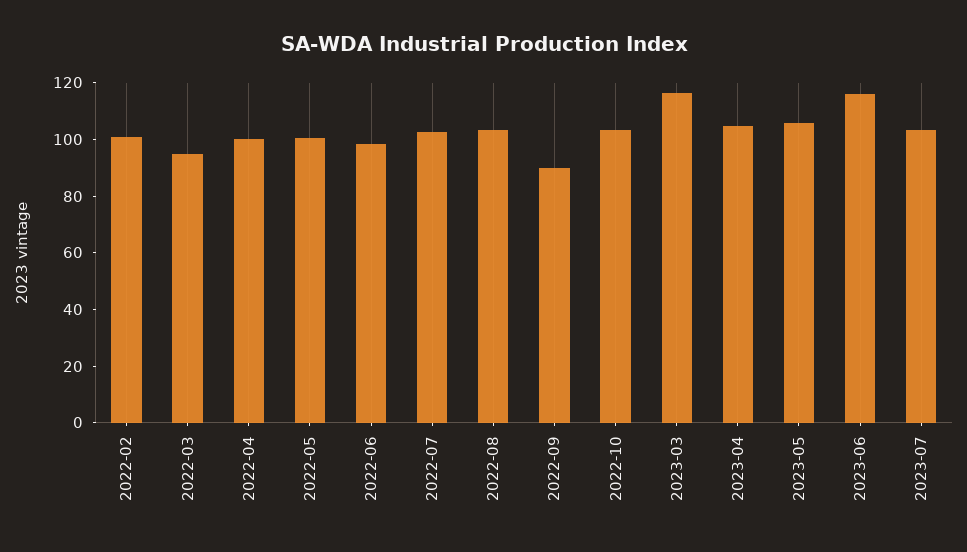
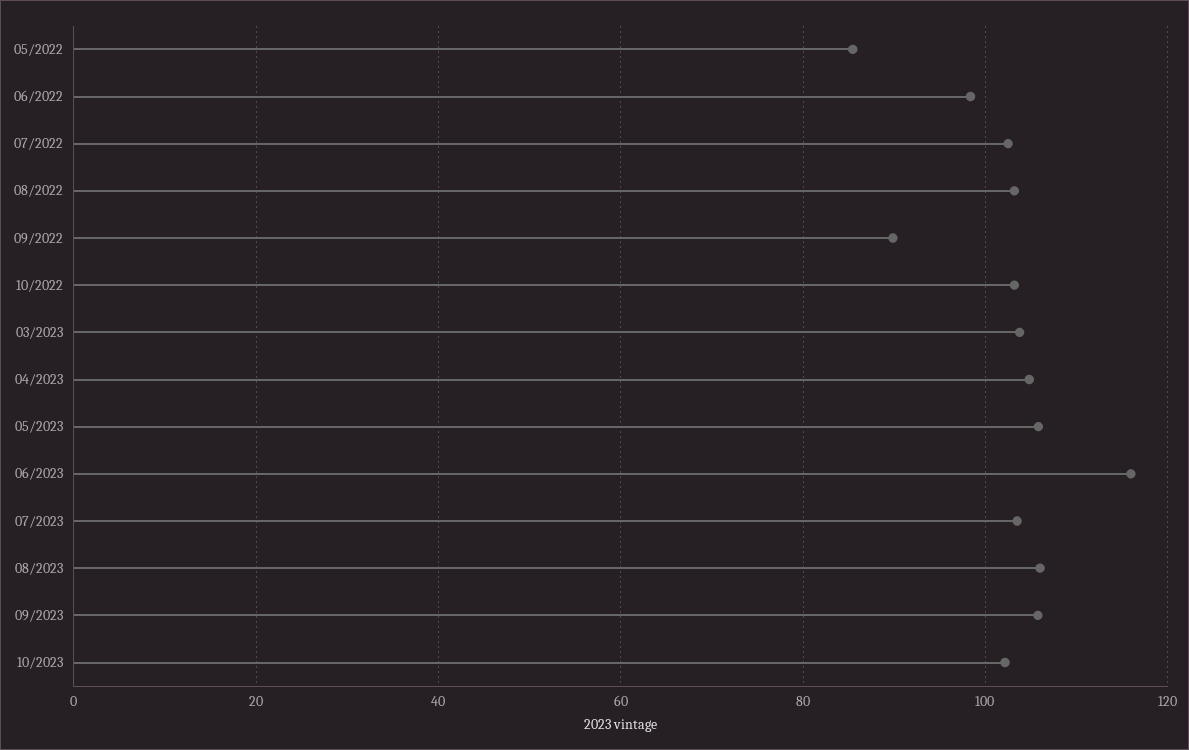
2022-02: 100 -> none
2022-03: 95 -> none
2022-04: 100 -> none
2022-05: 100 -> 86
2023-03: 115 -> 104
08/2023: none -> 106
09/2023: none -> 106
10/2023: none -> 102

